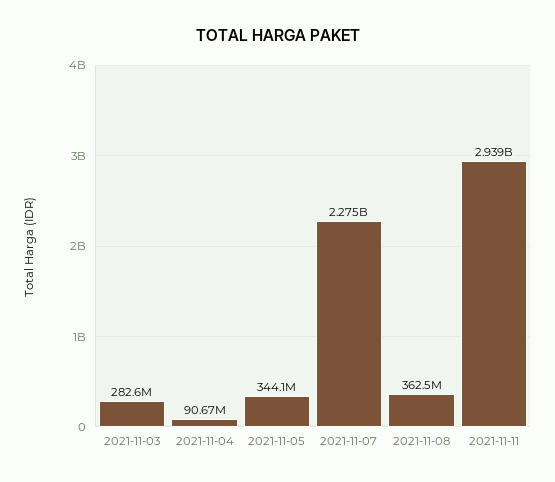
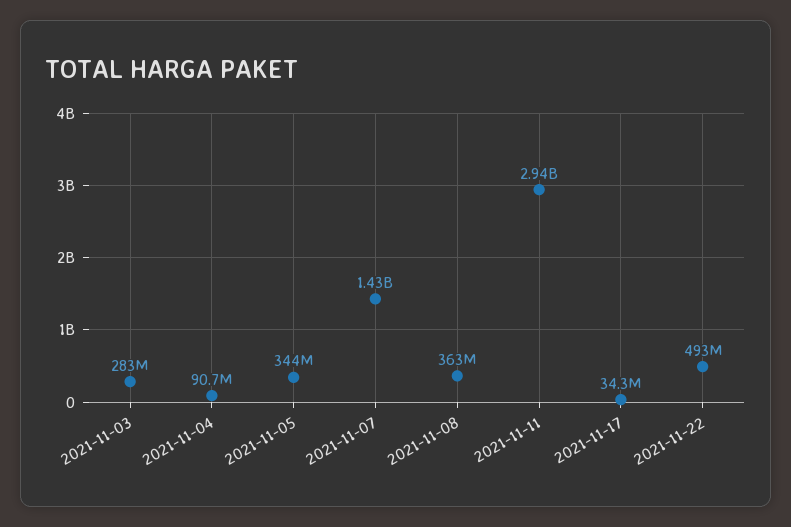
2021-11-07: 2275000000 -> 1430000000
2021-11-17: none -> 34300000
2021-11-22: none -> 493000000

